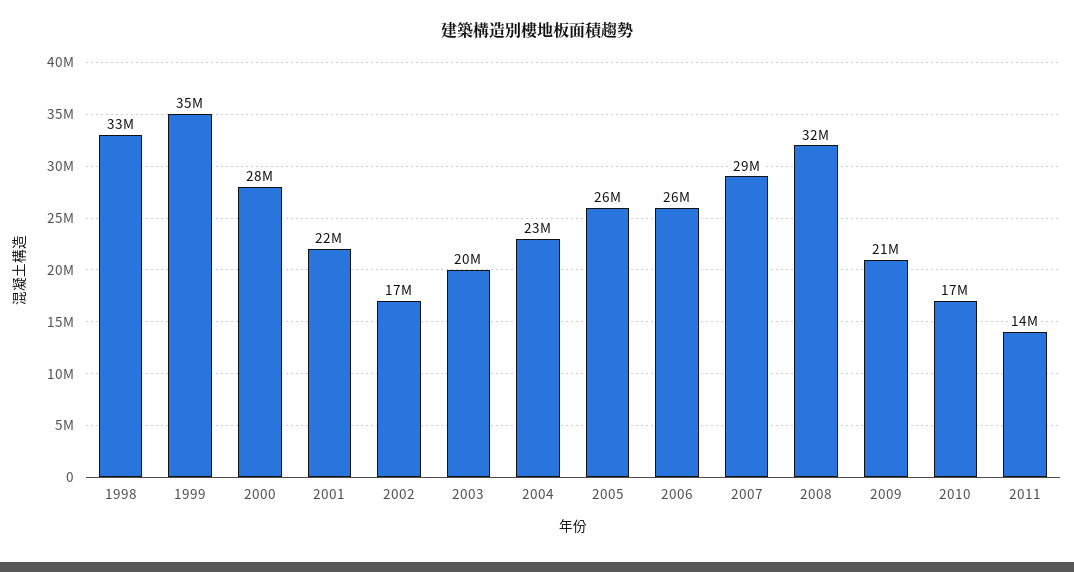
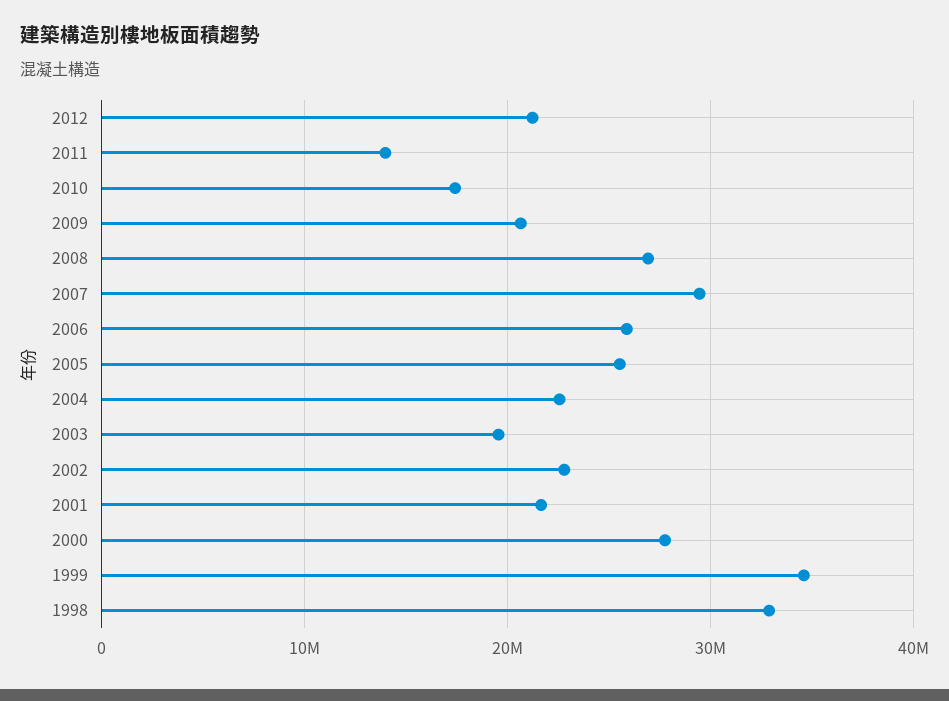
2002: 17000000 -> 23000000
2008: 32000000 -> 27000000
2012: none -> 21000000

